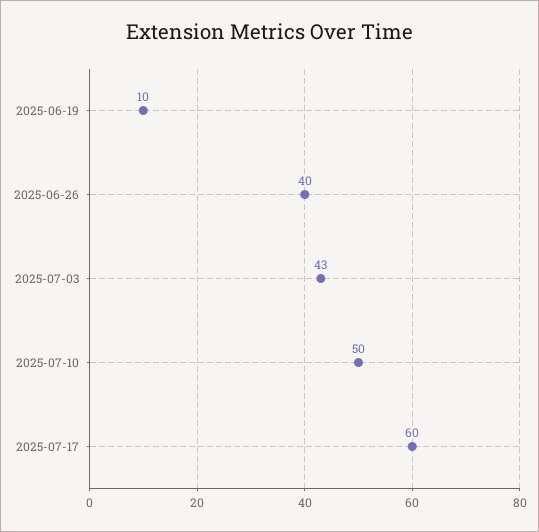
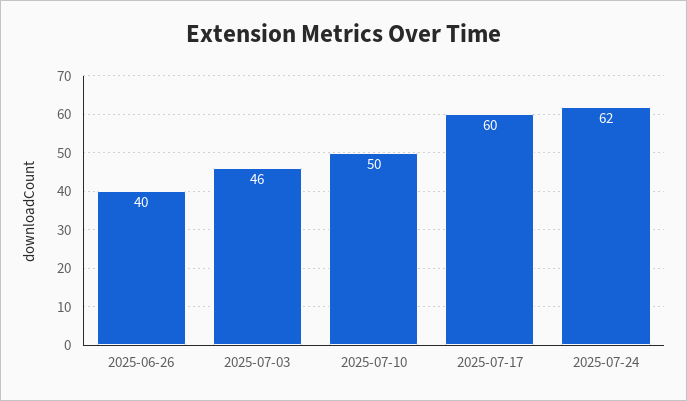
2025-06-19: 10 -> none
2025-07-03: 43 -> 46
2025-07-24: none -> 62

